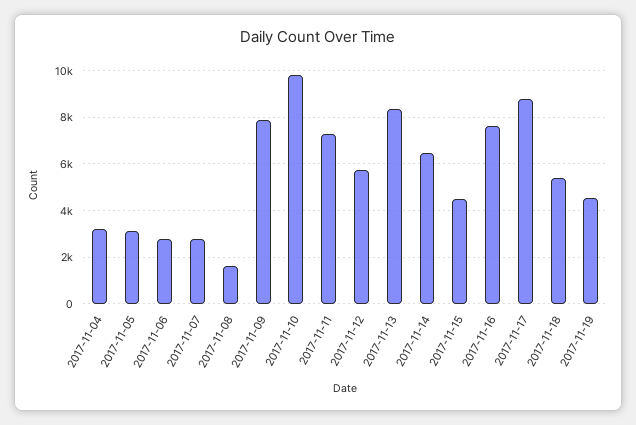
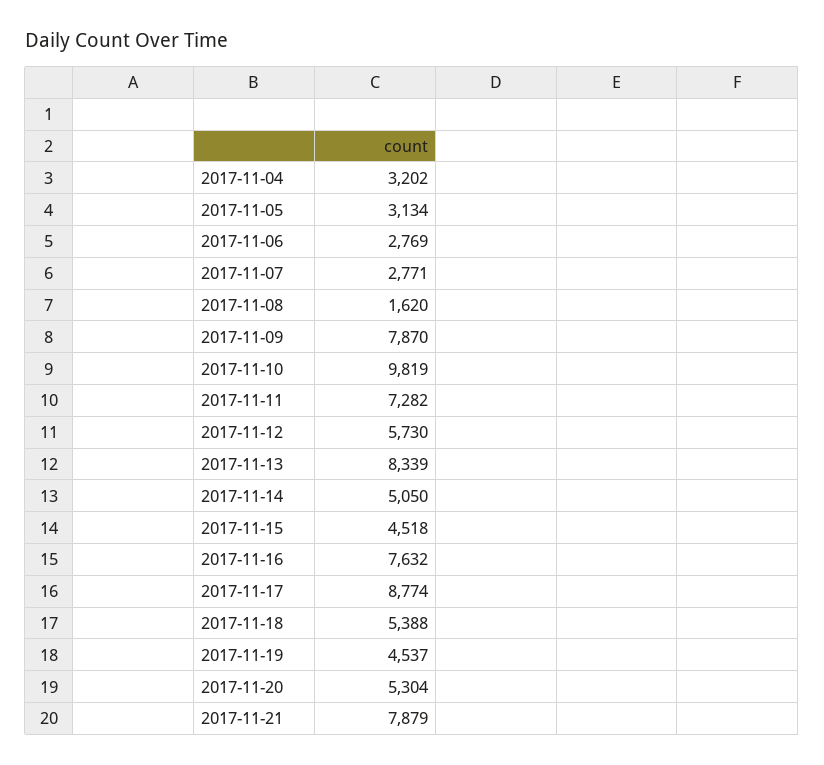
2017-11-14: 6500 -> 5050
2017-11-20: none -> 5304
2017-11-21: none -> 7879

